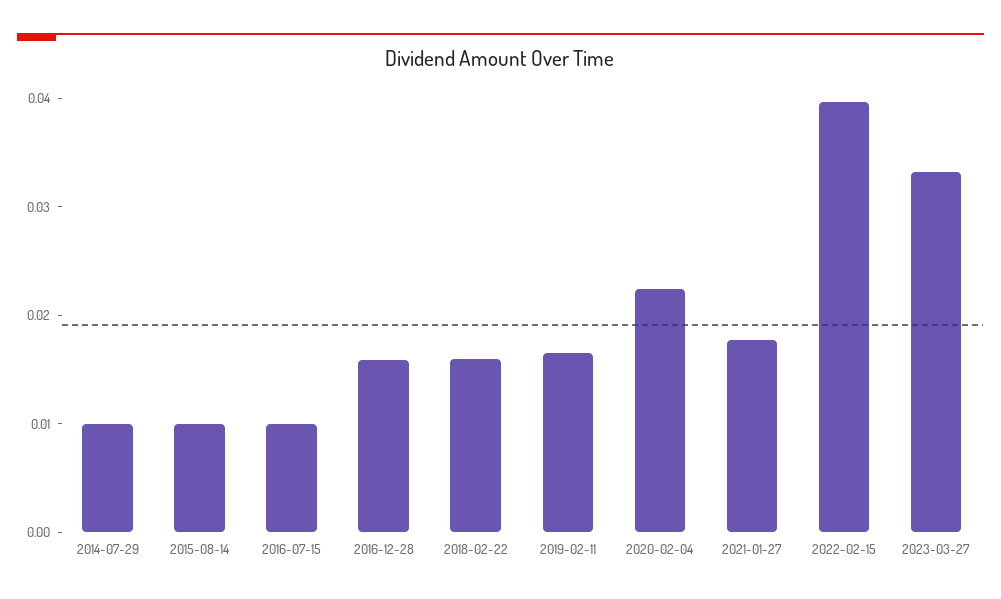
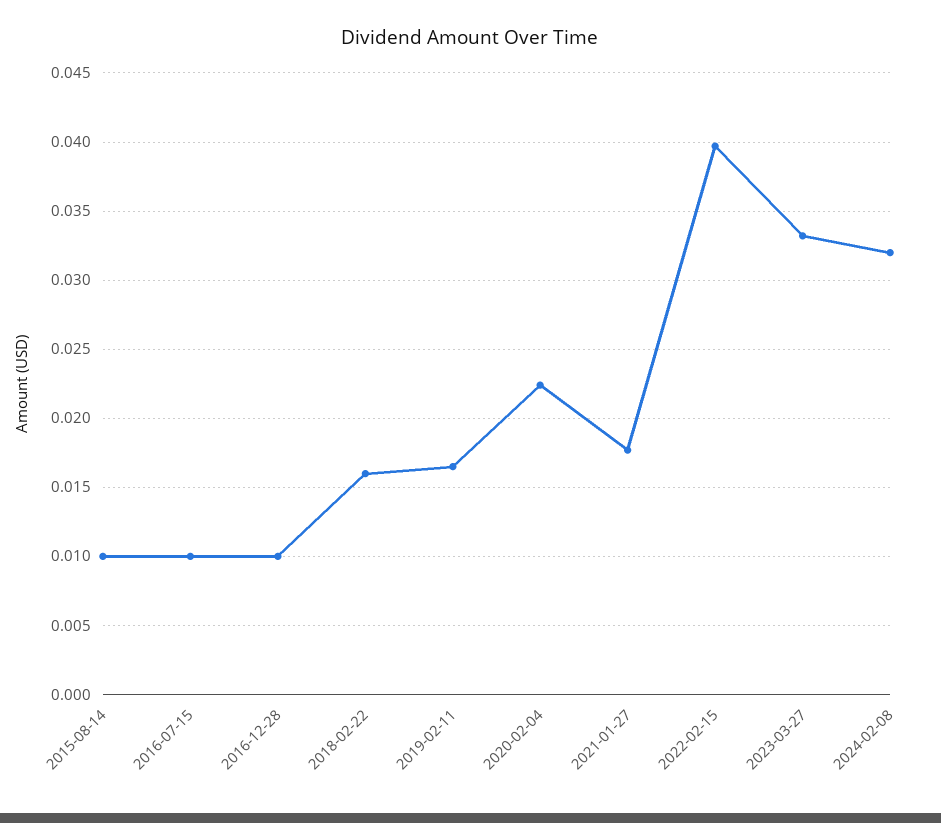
2014-07-29: 0.01 -> none
2016-12-28: 0.016 -> 0.01
2024-02-08: none -> 0.032

